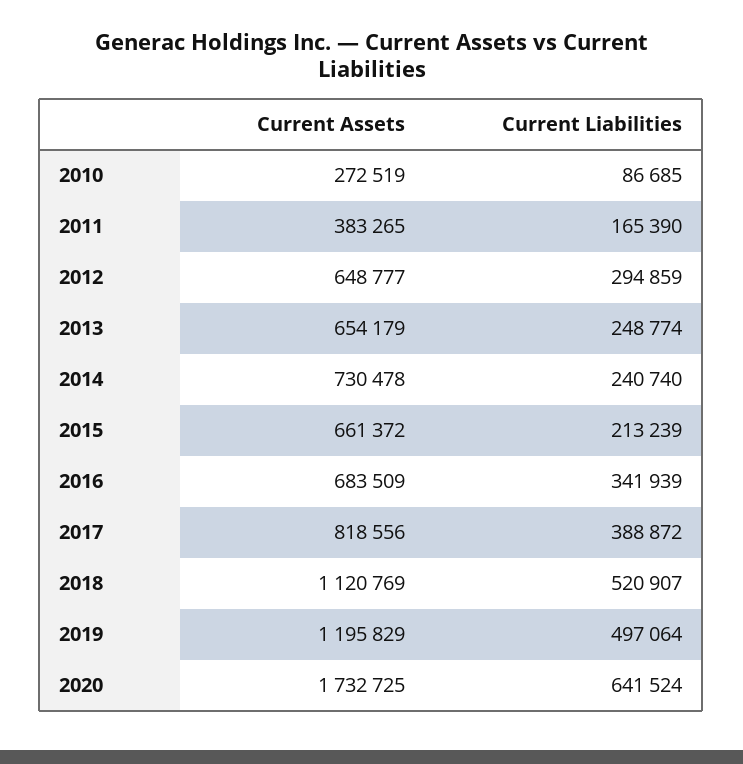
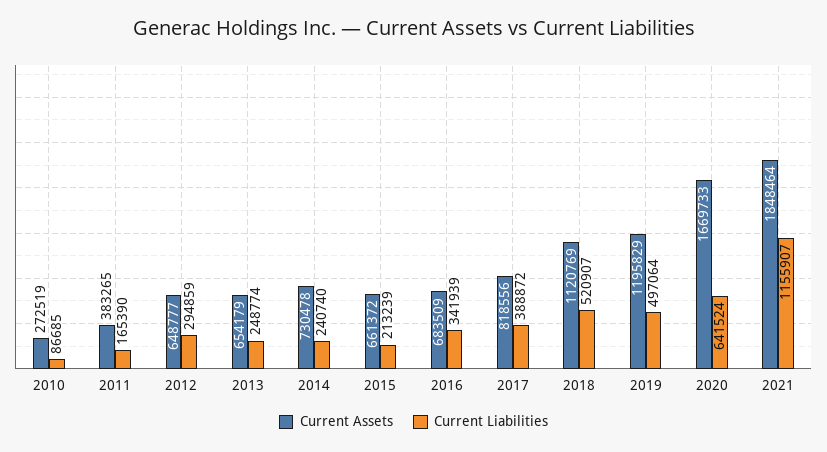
Current Assets, 2020: 1732725 -> 1669733
Current Assets, 2021: none -> 1848464
Current Liabilities, 2021: none -> 1155907

